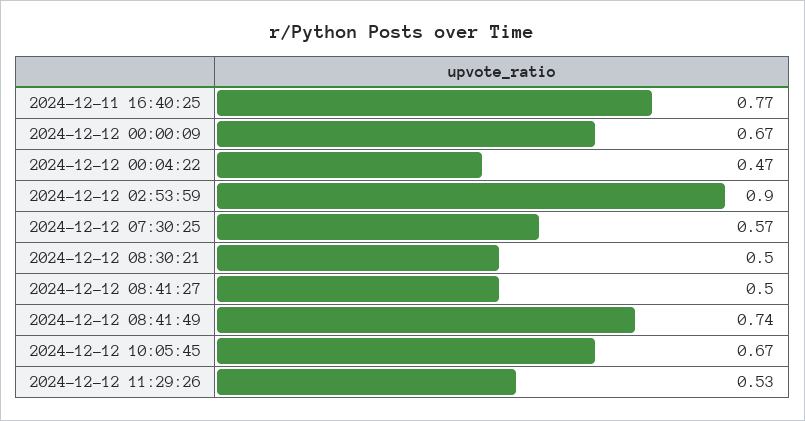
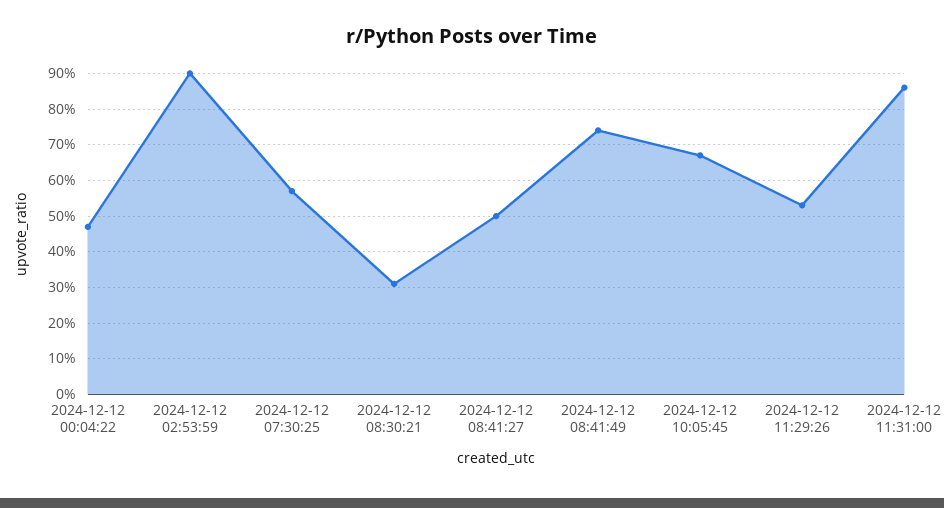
2024-12-11 16:40:25: 0.77 -> none
2024-12-12 00:00:09: 0.67 -> none
2024-12-12 08:30:21: 0.5 -> 0.3
2024-12-12 11:31:00: none -> 0.85

